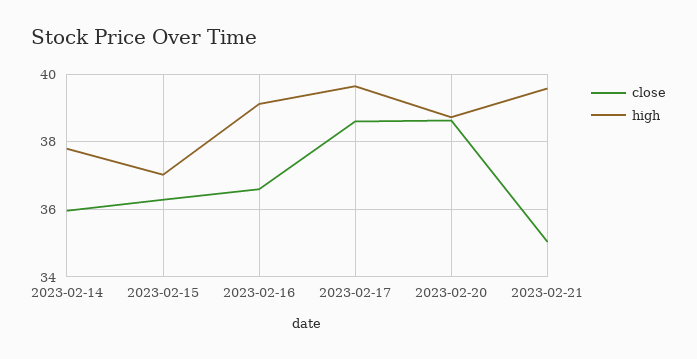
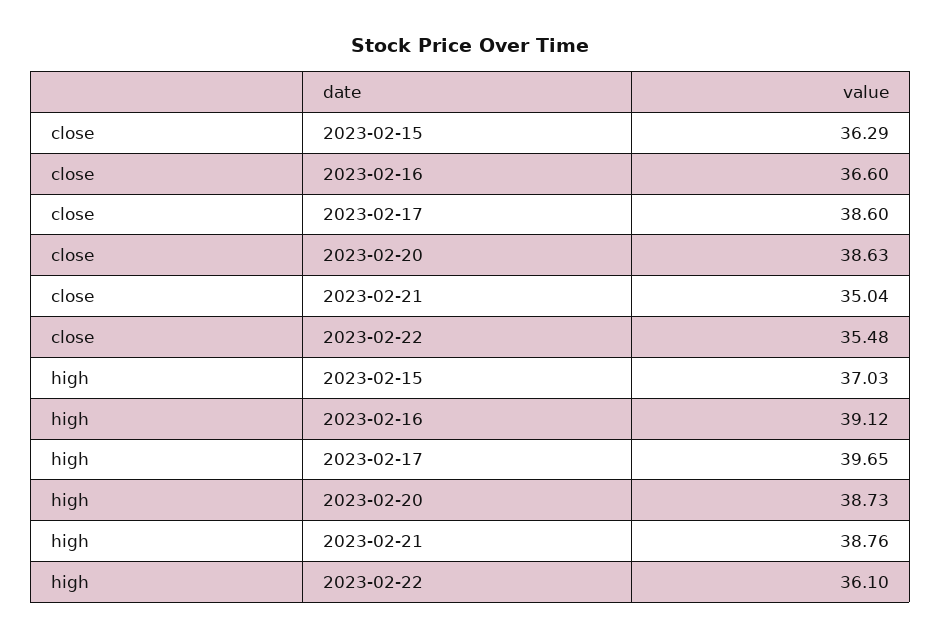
close, 2023-02-14: 36 -> none
high, 2023-02-14: 37.8 -> none
high, 2023-02-21: 39.6 -> 38.76
close, 2023-02-22: none -> 35.48
high, 2023-02-22: none -> 36.1

